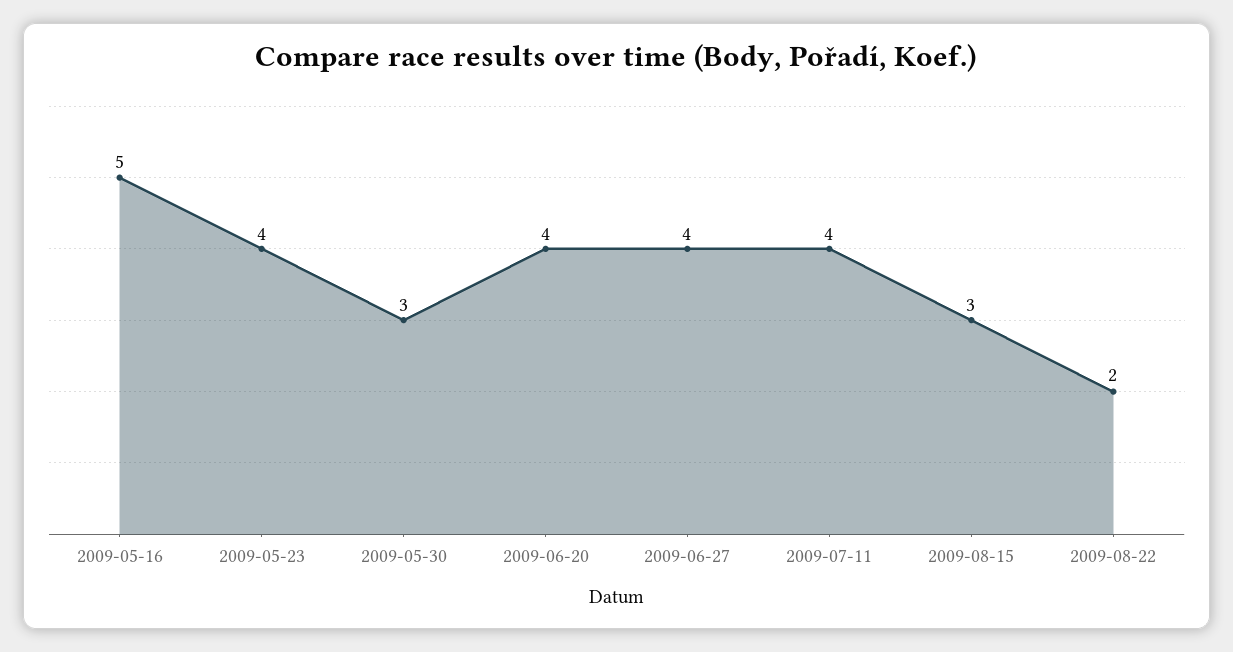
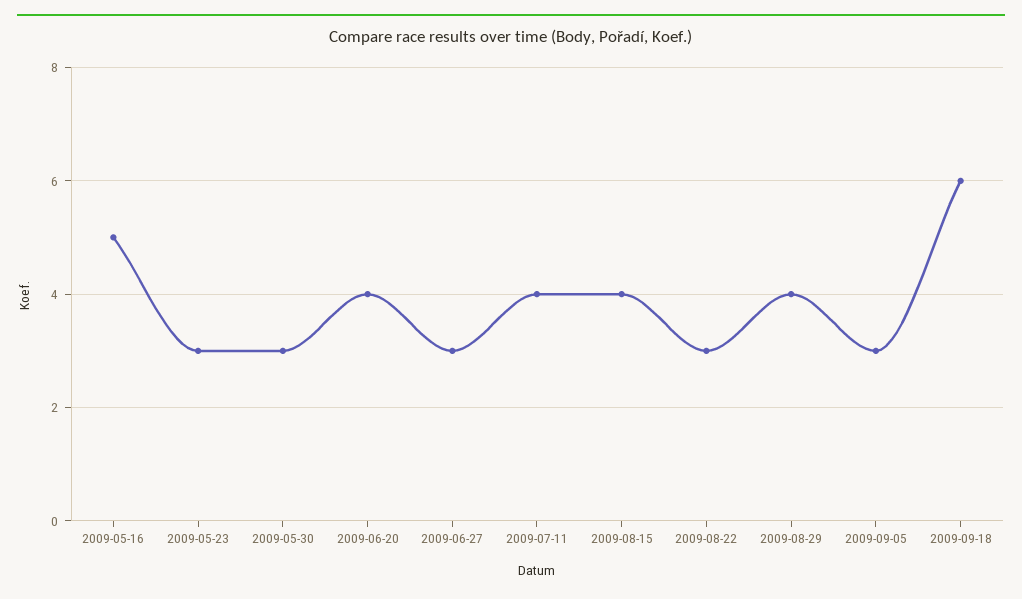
2009-05-23: 4 -> 3
2009-06-27: 4 -> 3
2009-08-15: 3 -> 4
2009-08-22: 2 -> 3
2009-08-29: none -> 4
2009-09-05: none -> 3
2009-09-18: none -> 6

